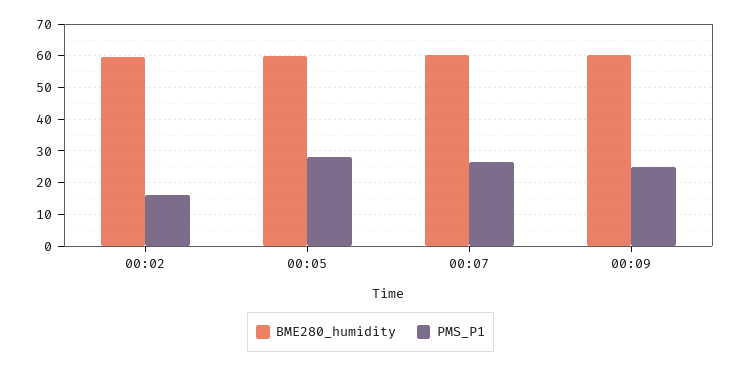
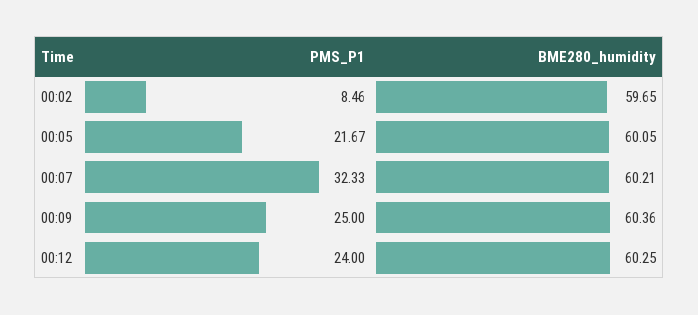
PMS_P1, 00:02: 16 -> 8.46
PMS_P1, 00:05: 28 -> 21.67
PMS_P1, 00:07: 26 -> 32.33
PMS_P1, 00:12: none -> 24
BME280_humidity, 00:12: none -> 60.25

